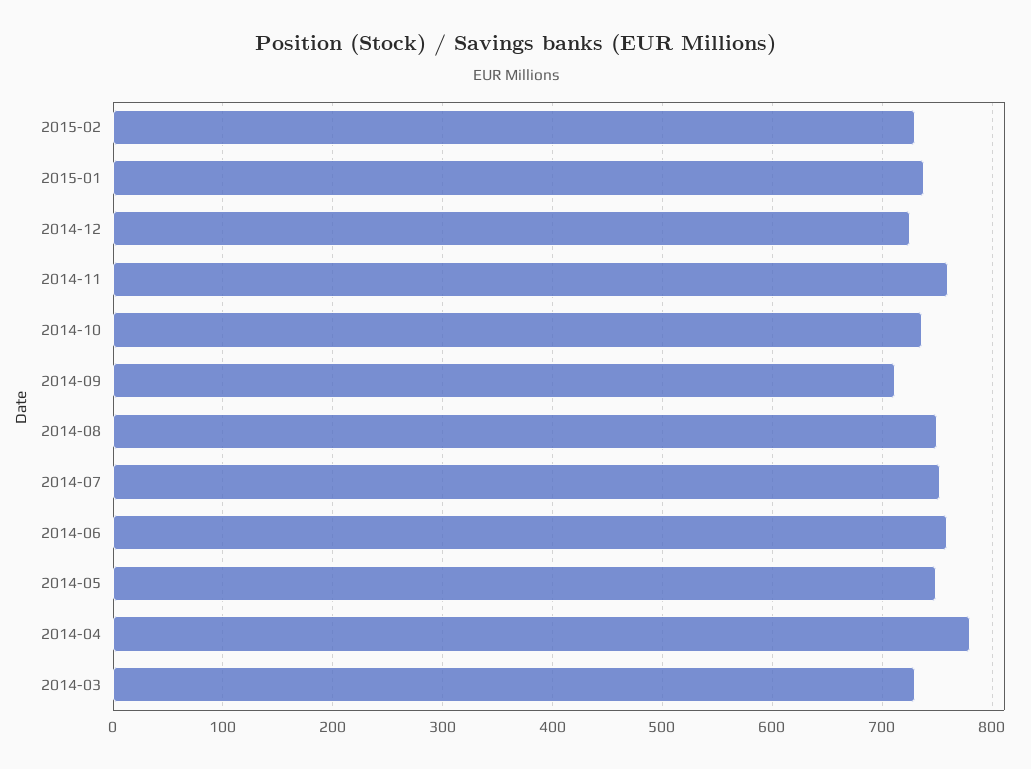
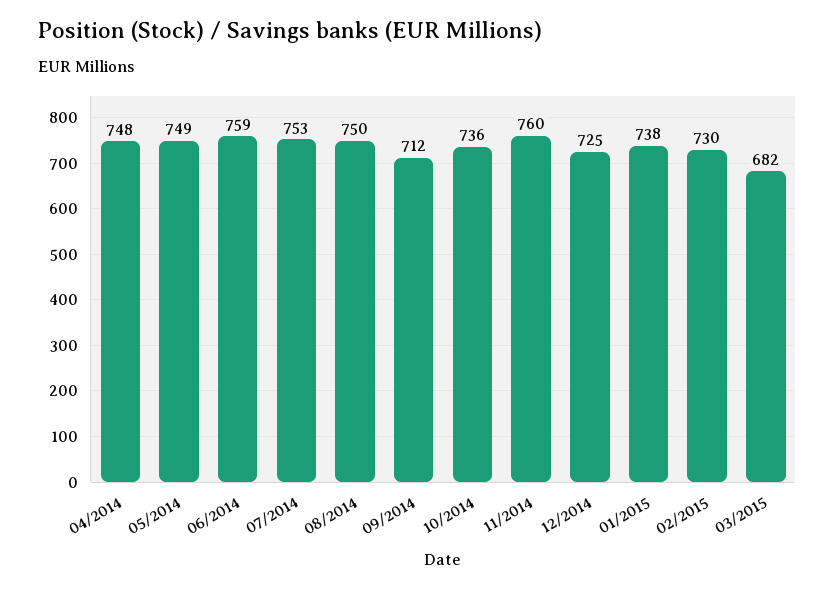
2014-04: 780 -> 748
2014-03: 730 -> none
03/2015: none -> 682

